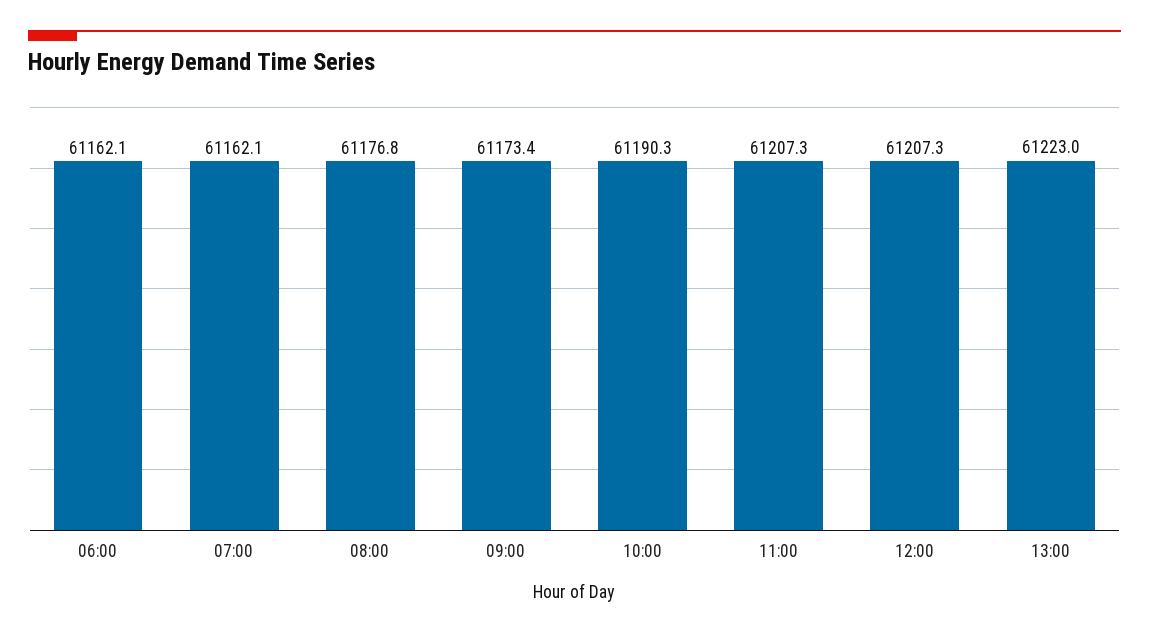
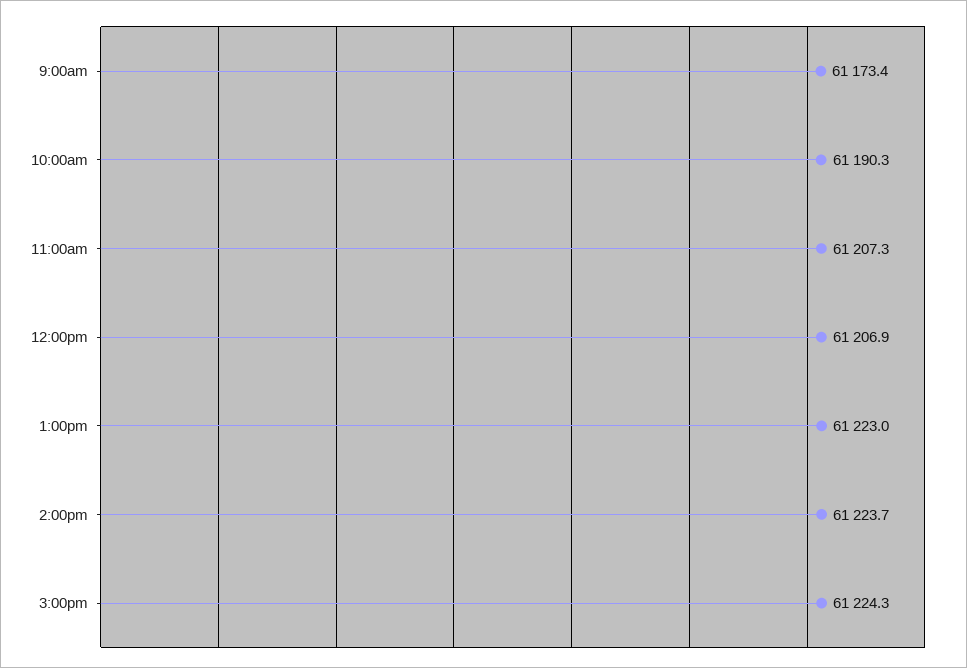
06:00: 61162.1 -> none
07:00: 61162.1 -> none
08:00: 61176.8 -> none
12:00: 61207.3 -> 61206.9
2:00pm: none -> 61223.7
3:00pm: none -> 61224.3

